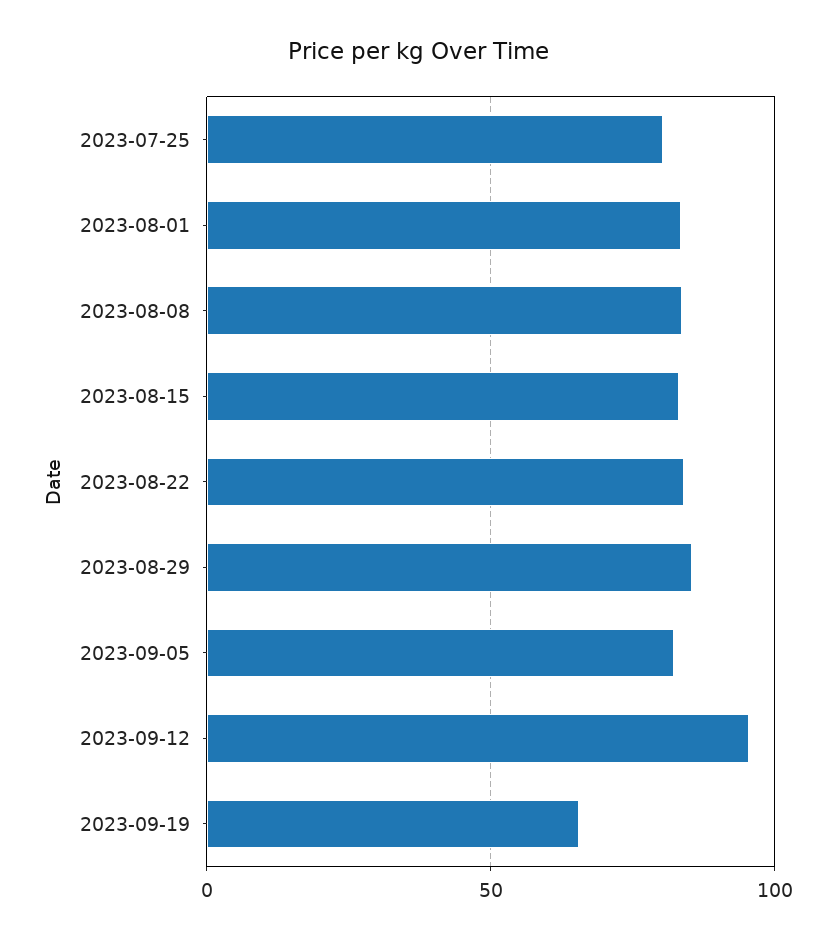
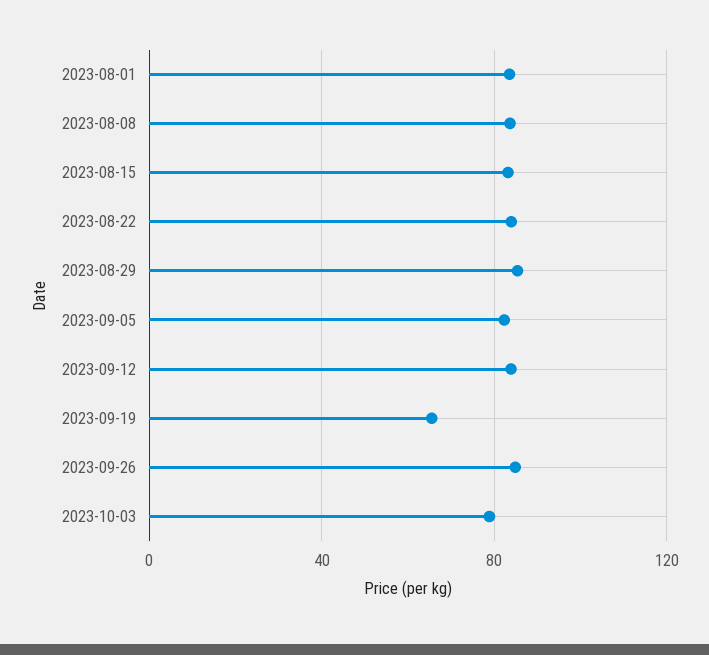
2023-07-25: 80 -> none
2023-09-12: 95 -> 85
2023-09-26: none -> 85
2023-10-03: none -> 80

